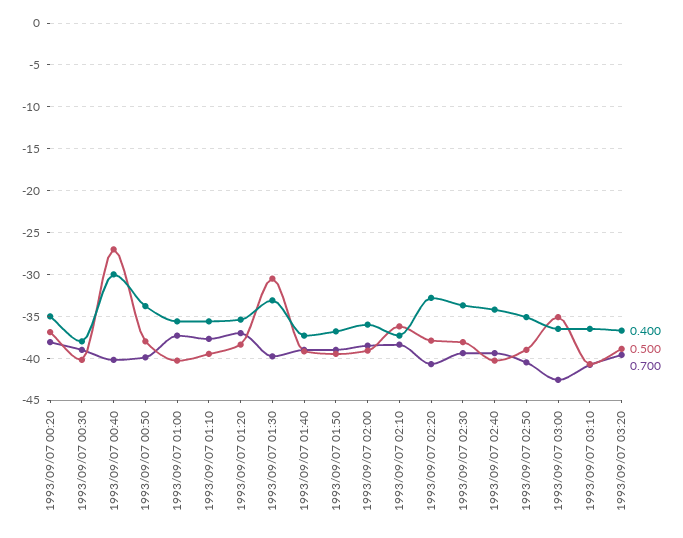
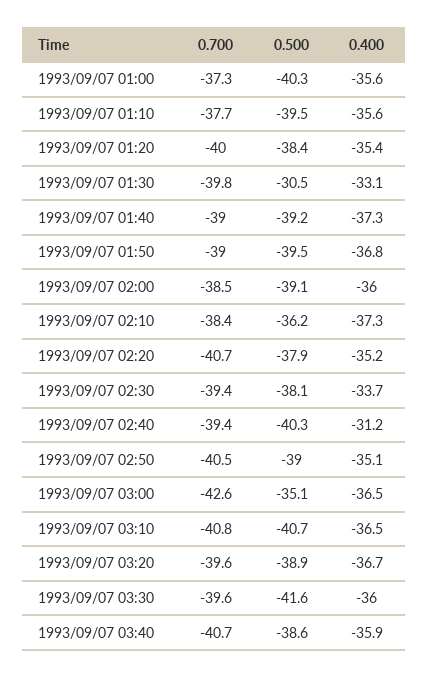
0.400, 1993/09/07 00:20: -35 -> none
0.500, 1993/09/07 00:20: -37 -> none
0.700, 1993/09/07 00:20: -38 -> none
0.400, 1993/09/07 00:30: -38 -> none
0.500, 1993/09/07 00:30: -40 -> none
0.700, 1993/09/07 00:30: -39 -> none
0.400, 1993/09/07 00:40: -30 -> none
0.500, 1993/09/07 00:40: -27 -> none
0.700, 1993/09/07 00:40: -40 -> none
0.400, 1993/09/07 00:50: -34 -> none
0.500, 1993/09/07 00:50: -38 -> none
0.700, 1993/09/07 00:50: -40 -> none
0.700, 1993/09/07 01:20: -37 -> -40
0.400, 1993/09/07 02:20: -33 -> -35.2
0.400, 1993/09/07 02:40: -34 -> -31.2
0.700, 1993/09/07 03:30: none -> -39.6
0.500, 1993/09/07 03:30: none -> -41.6
0.400, 1993/09/07 03:30: none -> -36
0.700, 1993/09/07 03:40: none -> -40.7
0.500, 1993/09/07 03:40: none -> -38.6
0.400, 1993/09/07 03:40: none -> -35.9

